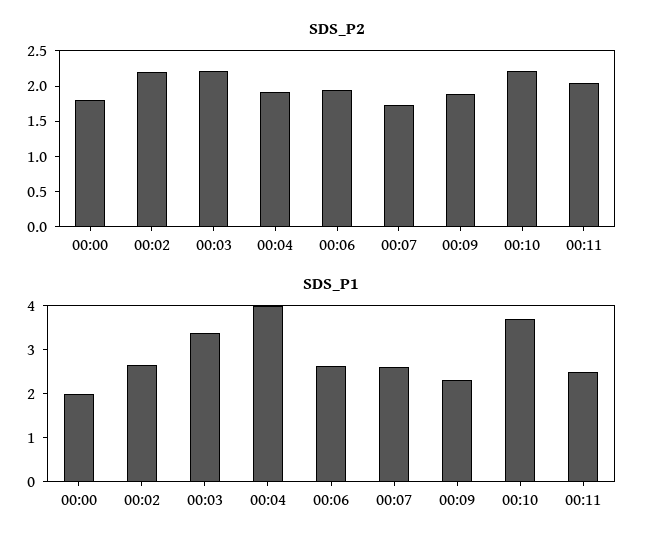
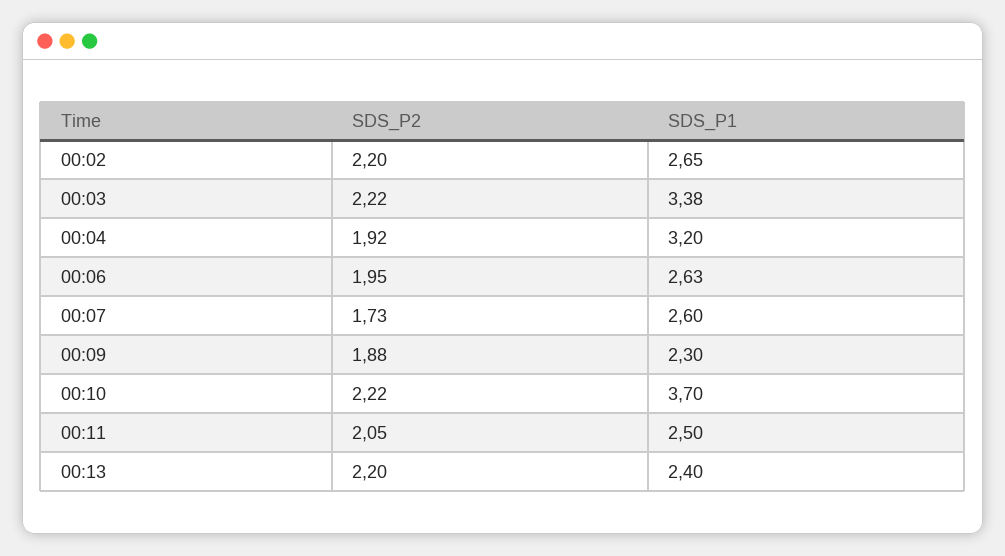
SDS_P2, 00:00: 1.75 -> none
SDS_P1, 00:00: 2 -> none
SDS_P1, 00:04: 4 -> 3.2
SDS_P2, 00:13: none -> 2.2
SDS_P1, 00:13: none -> 2.4

